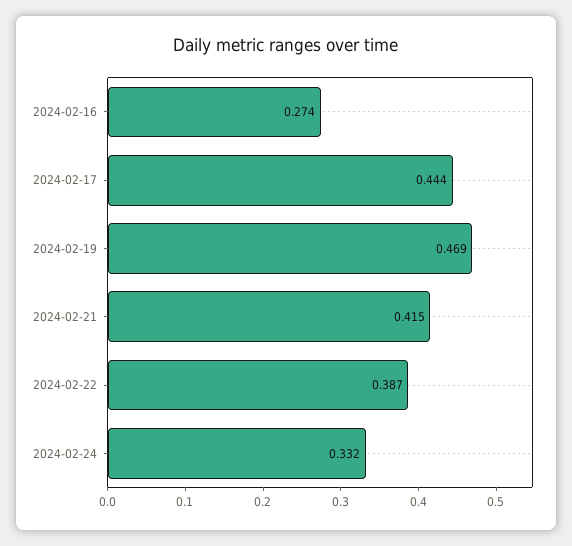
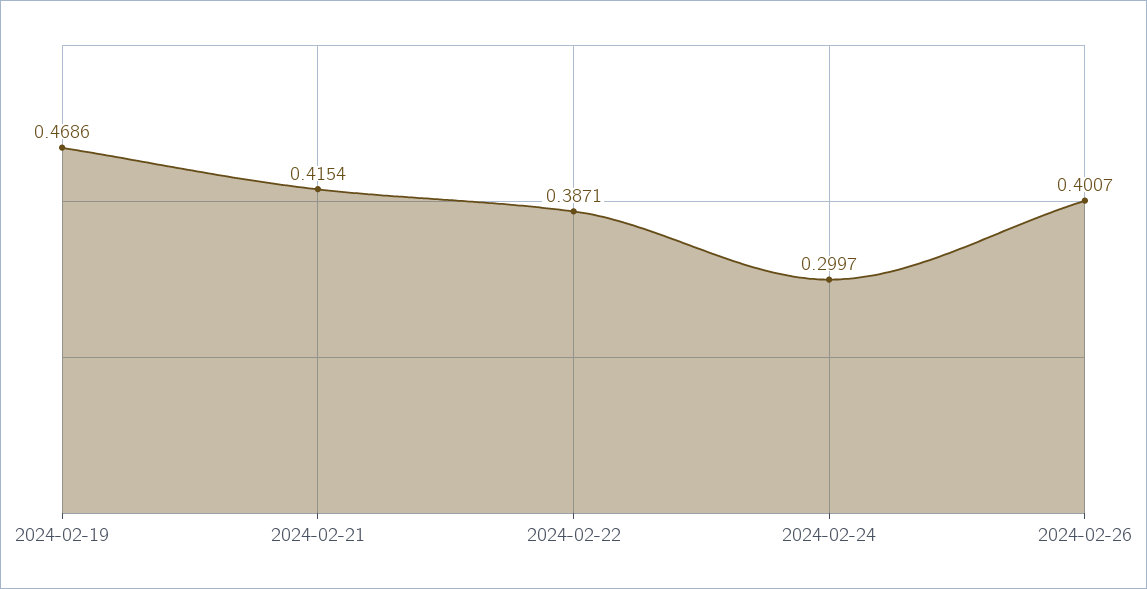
2024-02-16: 0.274 -> none
2024-02-17: 0.444 -> none
2024-02-24: 0.332 -> 0.2997
2024-02-26: none -> 0.4007

